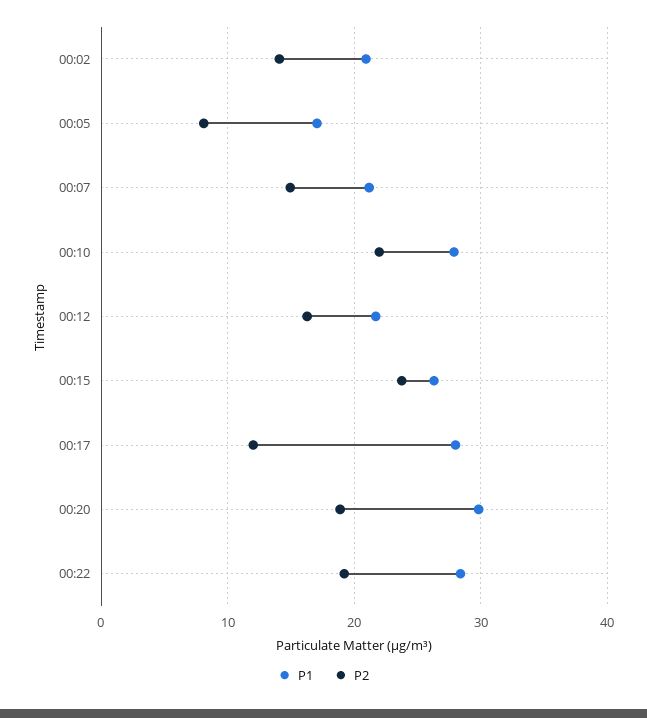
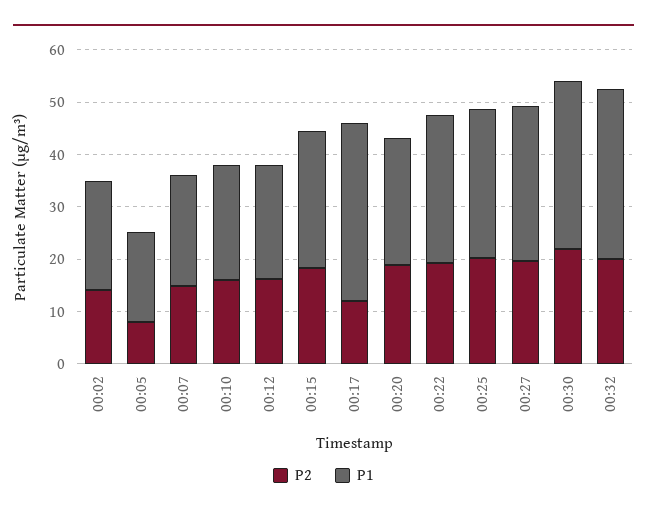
P1, 00:10: 28 -> 22
P2, 00:10: 22 -> 16
P2, 00:15: 24 -> 18
P1, 00:17: 28 -> 34
P1, 00:20: 30 -> 24
P2, 00:25: none -> 20
P1, 00:25: none -> 28
P2, 00:27: none -> 20
P1, 00:27: none -> 30
P2, 00:30: none -> 22
P1, 00:30: none -> 32
P2, 00:32: none -> 20
P1, 00:32: none -> 32

